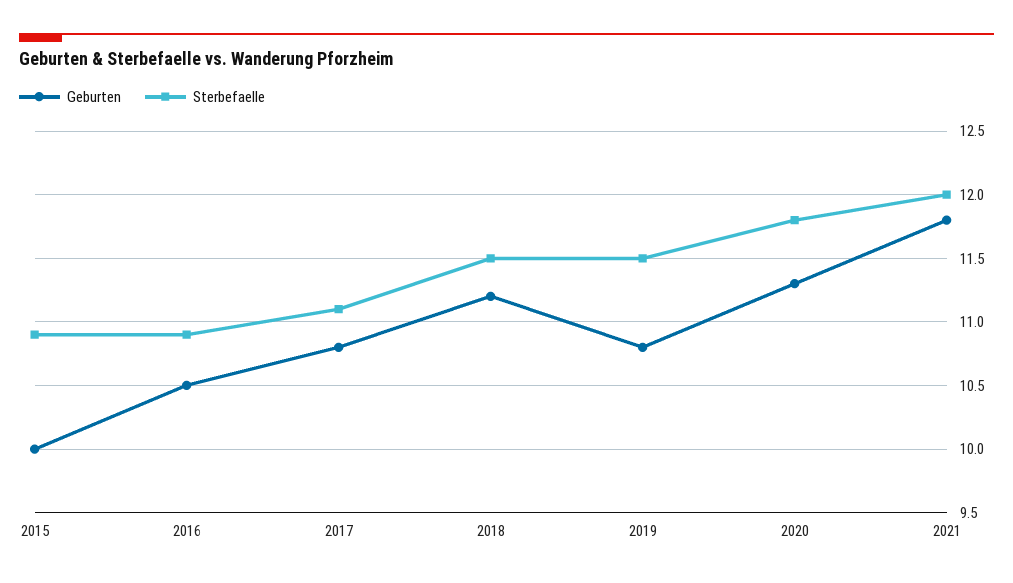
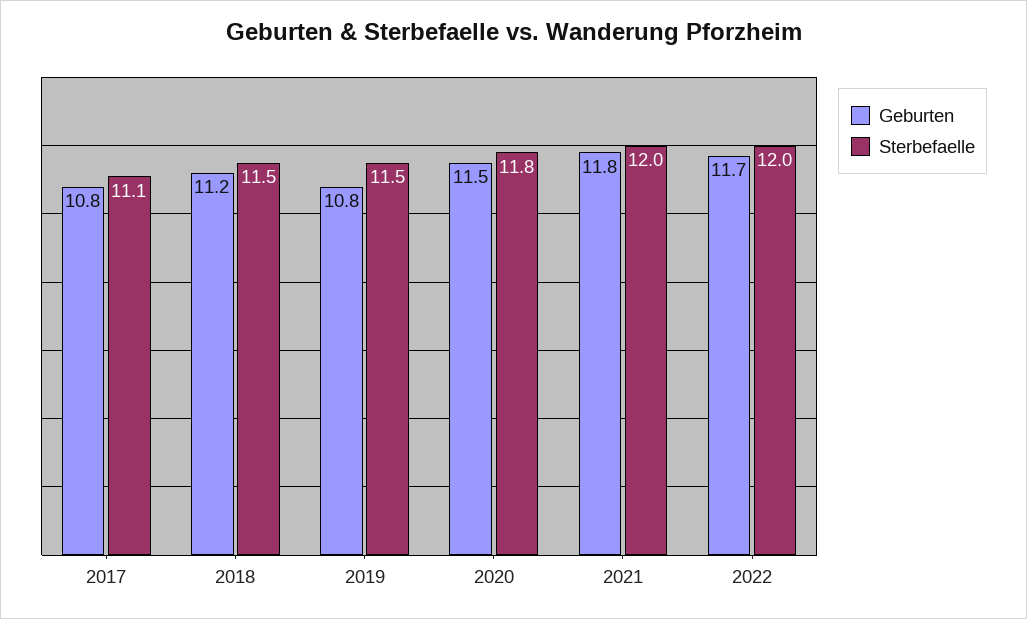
Geburten, 2015: 10 -> none
Sterbefaelle, 2015: 10.9 -> none
Geburten, 2016: 10.5 -> none
Sterbefaelle, 2016: 10.9 -> none
Geburten, 2020: 11.3 -> 11.5
Geburten, 2022: none -> 11.7
Sterbefaelle, 2022: none -> 12

